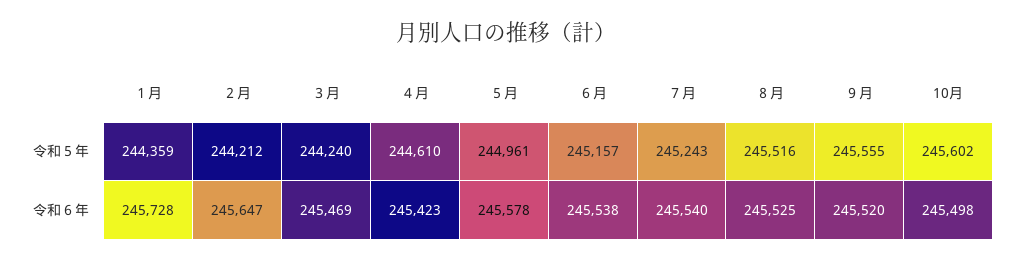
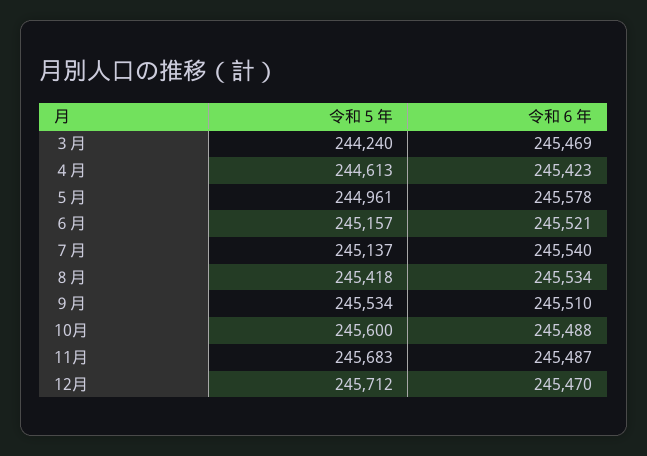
１月, 令和５年: 244359 -> none
２月, 令和５年: 244212 -> none
４月, 令和５年: 244610 -> 244613
７月, 令和５年: 245243 -> 245137
８月, 令和５年: 245516 -> 245418
９月, 令和５年: 245555 -> 245534
10月, 令和５年: 245602 -> 245600
１月, 令和６年: 245728 -> none
２月, 令和６年: 245647 -> none
６月, 令和６年: 245538 -> 245521
８月, 令和６年: 245525 -> 245534
９月, 令和６年: 245520 -> 245510
10月, 令和６年: 245498 -> 245488
11月, 令和５年: none -> 245683
11月, 令和６年: none -> 245487
12月, 令和５年: none -> 245712
12月, 令和６年: none -> 245470

